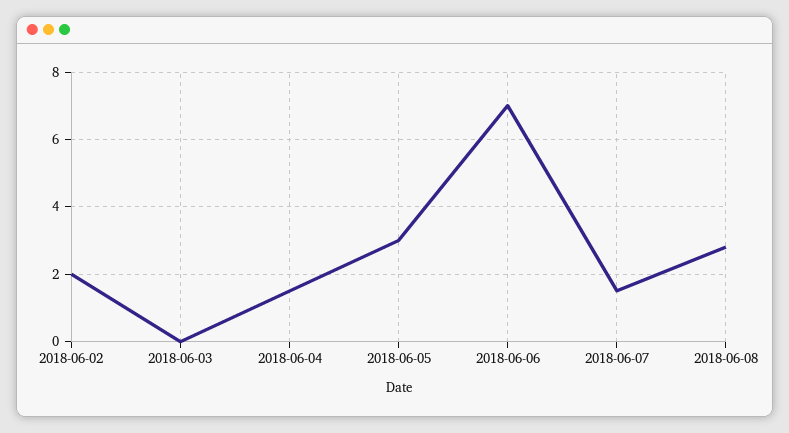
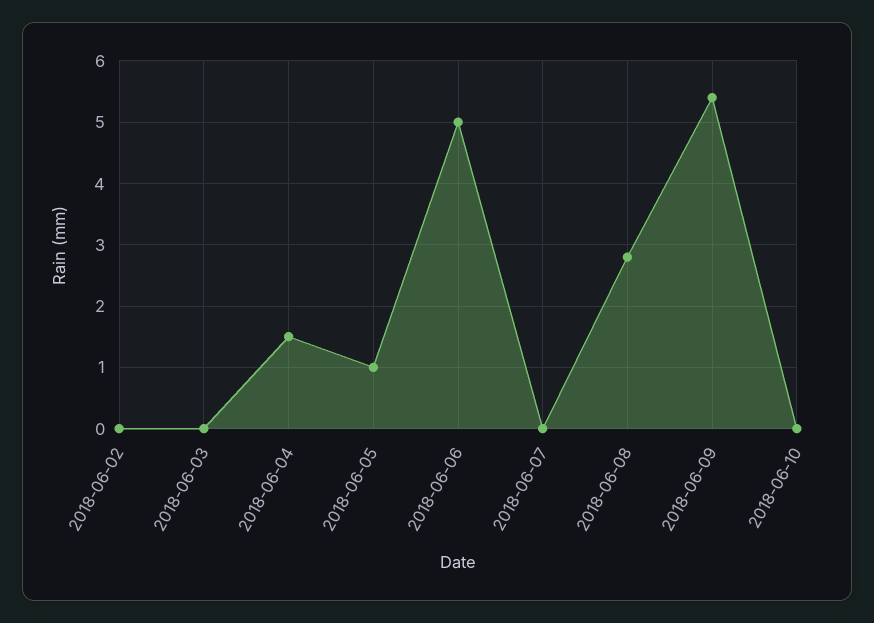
2018-06-02: 2 -> 0
2018-06-05: 3 -> 1
2018-06-06: 7 -> 5
2018-06-07: 1.5 -> 0
2018-06-09: none -> 5.4
2018-06-10: none -> 0

